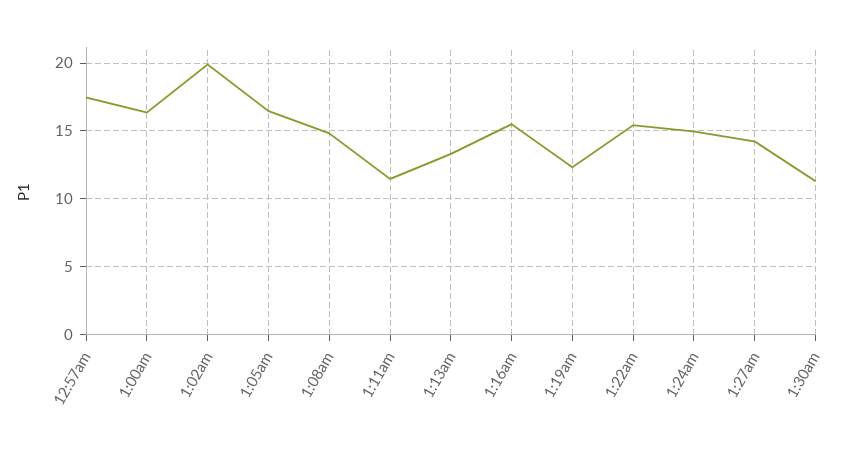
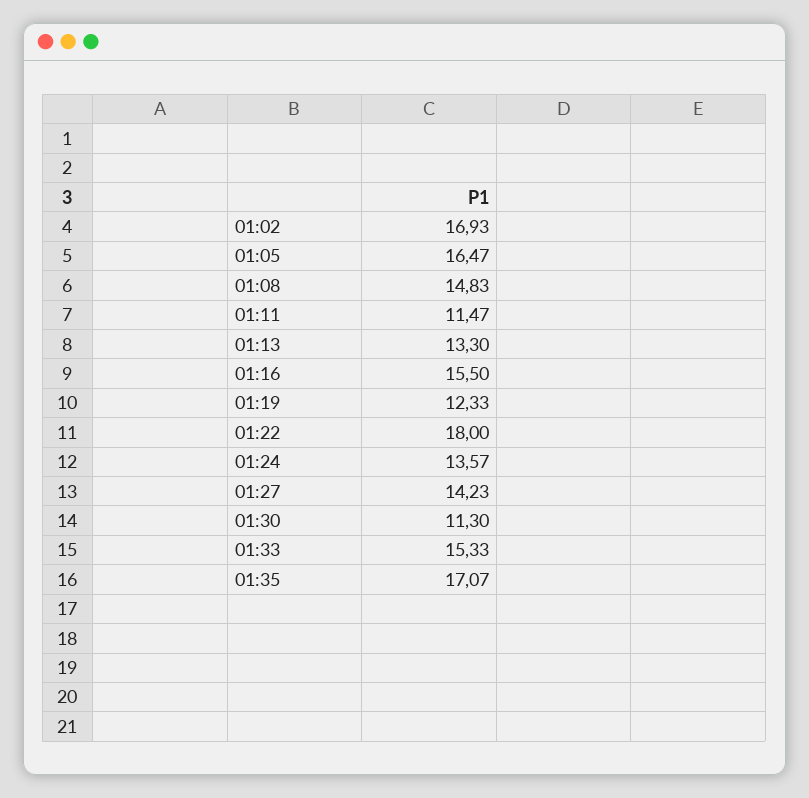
12:57am: 17.5 -> none
1:00am: 16.5 -> none
1:02am: 20 -> 16.93
1:22am: 15.5 -> 18
1:24am: 15 -> 13.57
01:33: none -> 15.33
01:35: none -> 17.07

